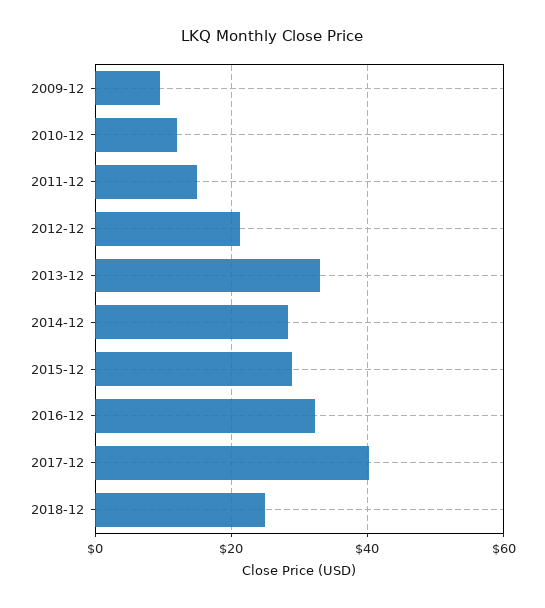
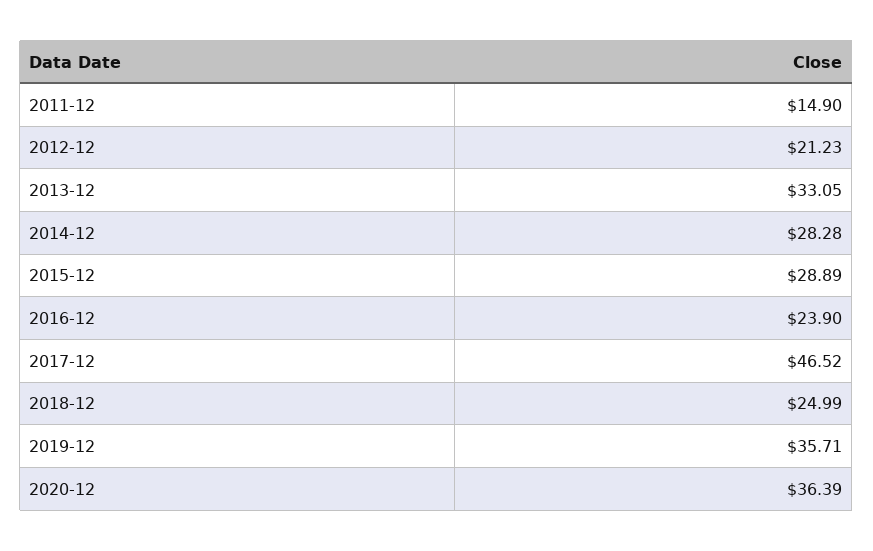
2009-12: 10 -> none
2010-12: 12 -> none
2016-12: 32 -> 23.9
2017-12: 40 -> 46.52
2019-12: none -> 35.71
2020-12: none -> 36.39

